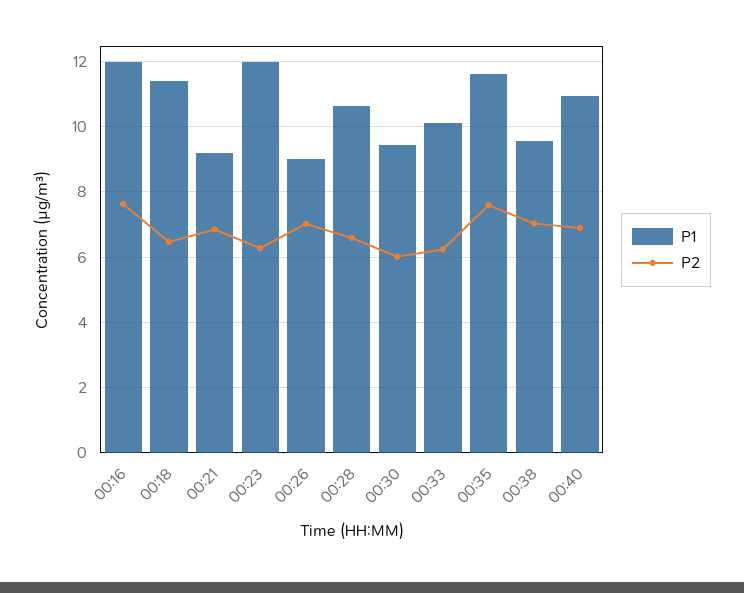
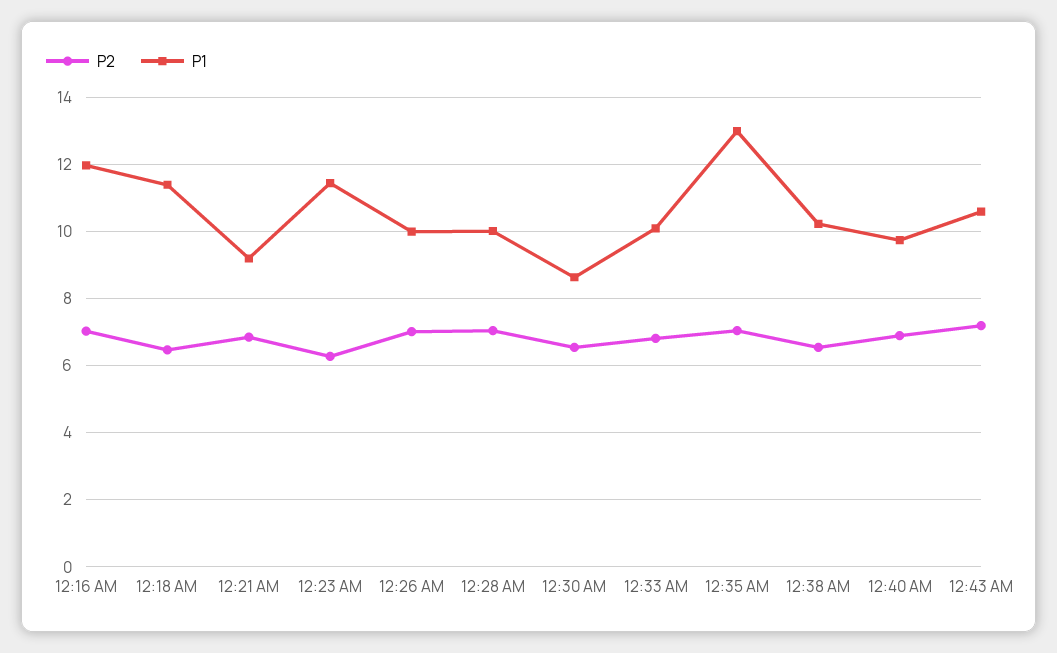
P2, 00:16: 7.6 -> 7
P1, 00:23: 12 -> 11.4
P1, 00:26: 9 -> 10
P1, 00:28: 10.6 -> 10
P2, 00:28: 6.6 -> 7
P1, 00:30: 9.4 -> 8.6
P2, 00:30: 6 -> 6.6
P2, 00:33: 6.2 -> 6.8
P1, 00:35: 11.6 -> 13
P2, 00:35: 7.6 -> 7
P1, 00:38: 9.6 -> 10.2
P2, 00:38: 7 -> 6.6
P1, 00:40: 11 -> 9.8
P2, 12:43 AM: none -> 7.2
P1, 12:43 AM: none -> 10.6

